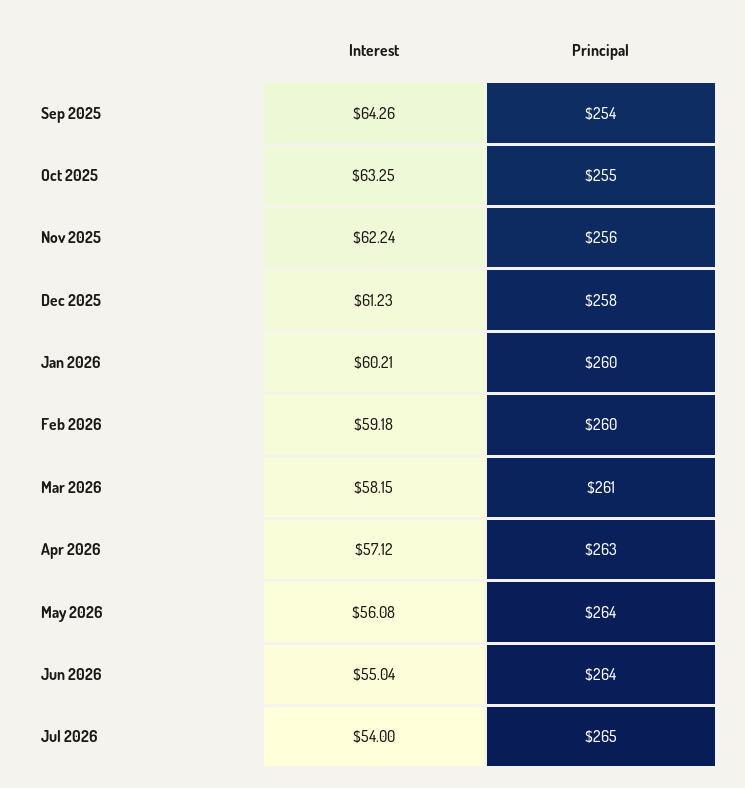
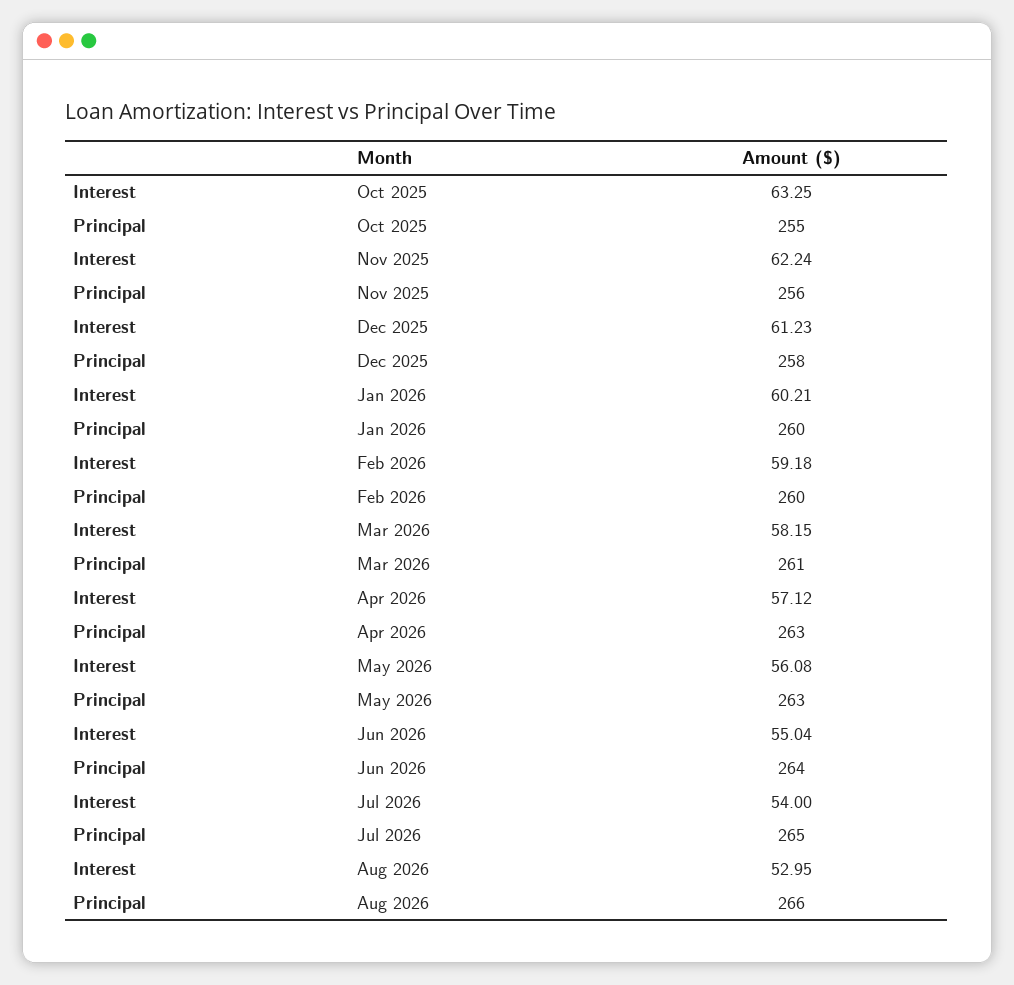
Interest, Sep 2025: 64.26 -> none
Principal, Sep 2025: 254 -> none
Principal, May 2026: 264 -> 263
Interest, Aug 2026: none -> 52.95
Principal, Aug 2026: none -> 266

